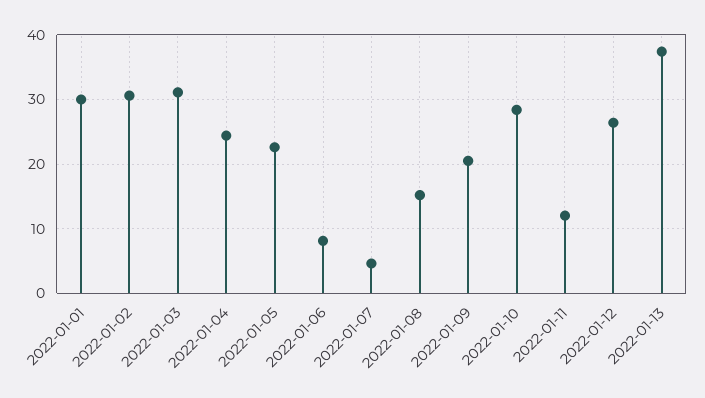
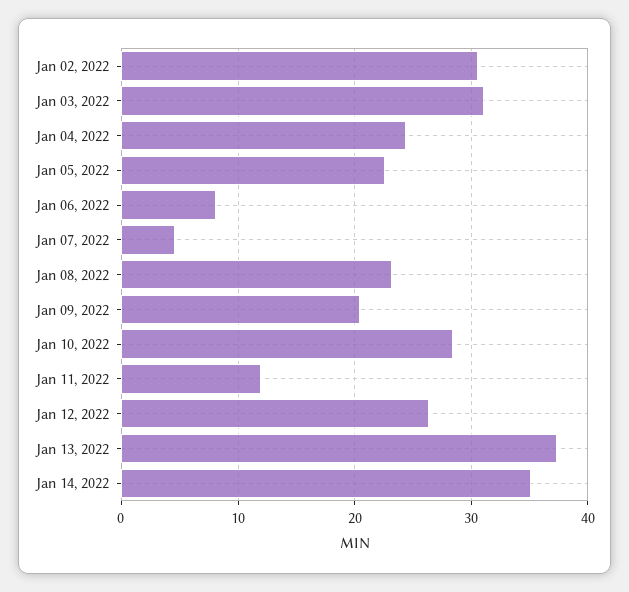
2022-01-01: 30 -> none
2022-01-08: 15 -> 23
Jan 14, 2022: none -> 35

